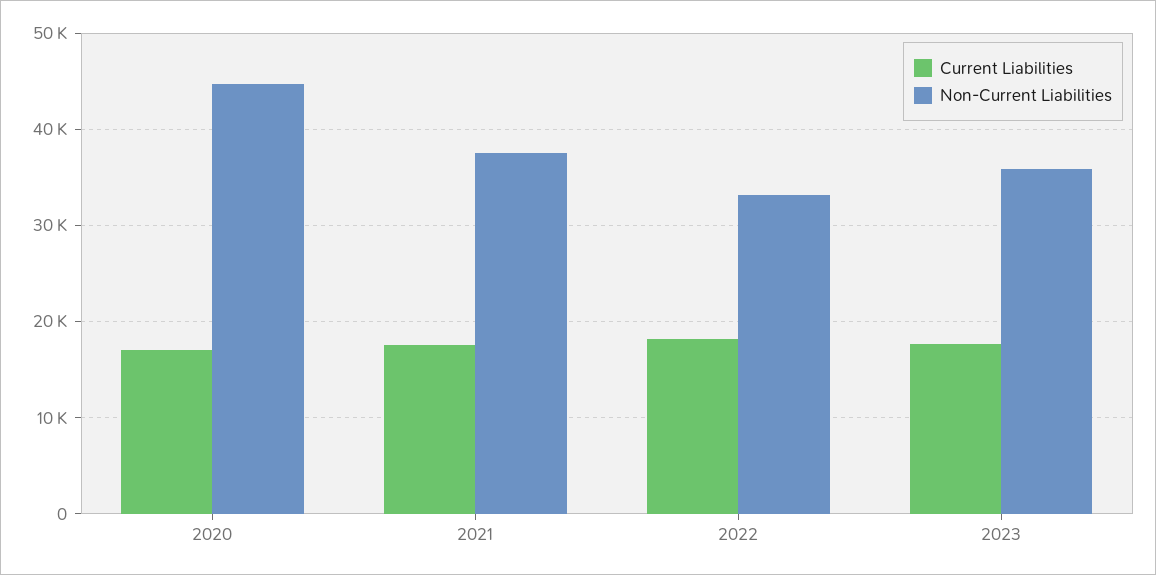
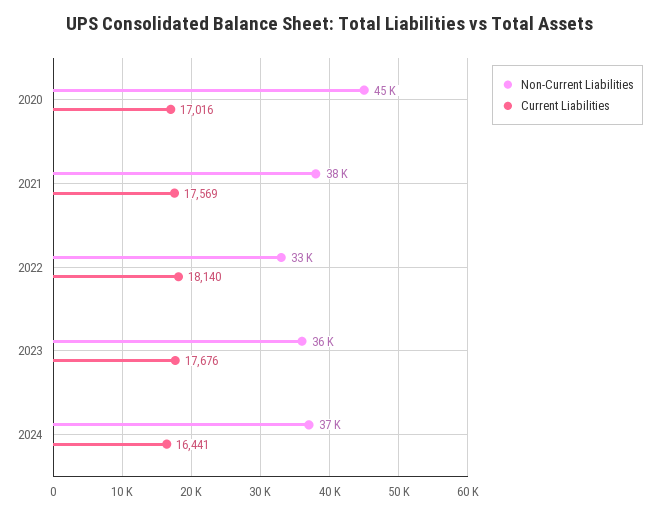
Non-Current Liabilities, 2024: none -> 37000
Current Liabilities, 2024: none -> 16441

